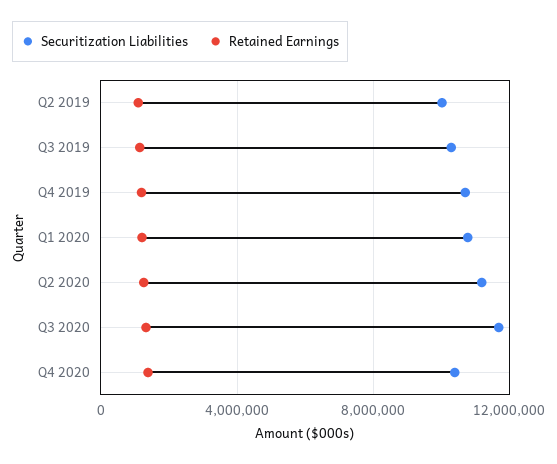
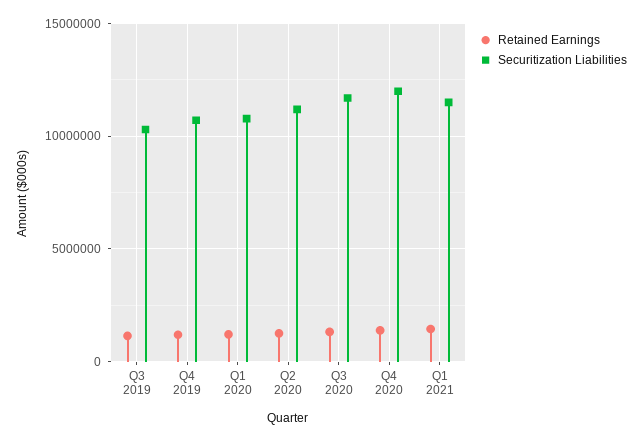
Securitization Liabilities, Q2 2019: 10000000 -> none
Retained Earnings, Q2 2019: 1000000 -> none
Securitization Liabilities, Q4 2020: 10500000 -> 12000000
Retained Earnings, Q1 2021: none -> 1500000
Securitization Liabilities, Q1 2021: none -> 11500000

